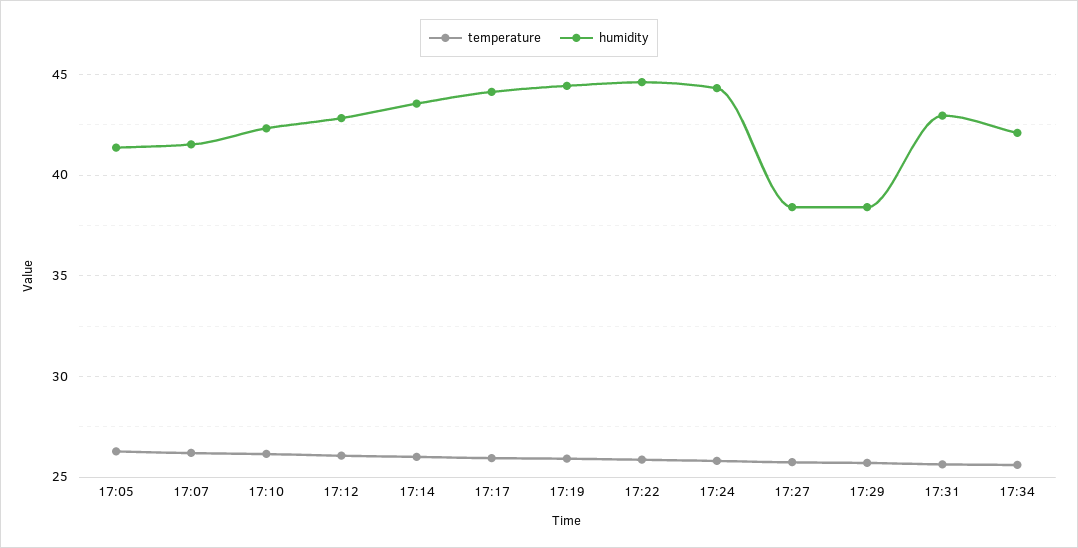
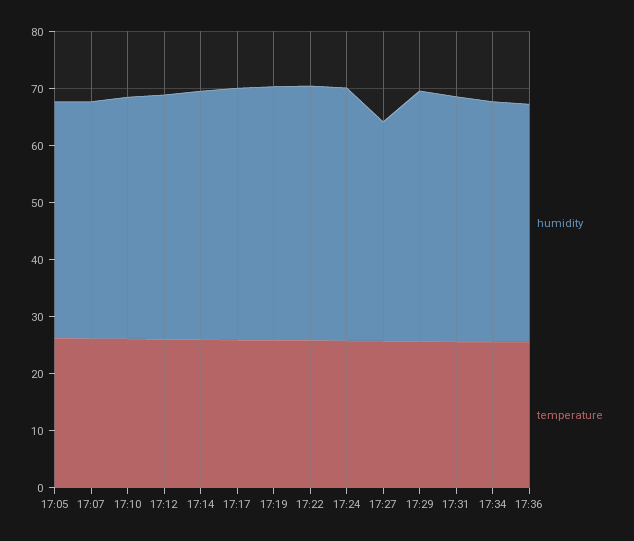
humidity, 17:29: 38.5 -> 44
humidity, 17:36: none -> 42
temperature, 17:36: none -> 26

